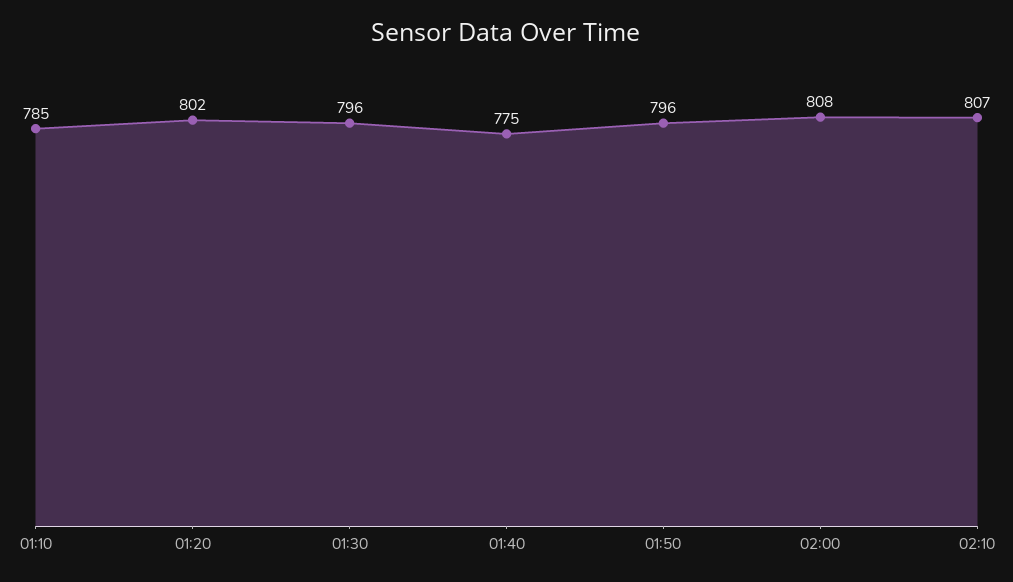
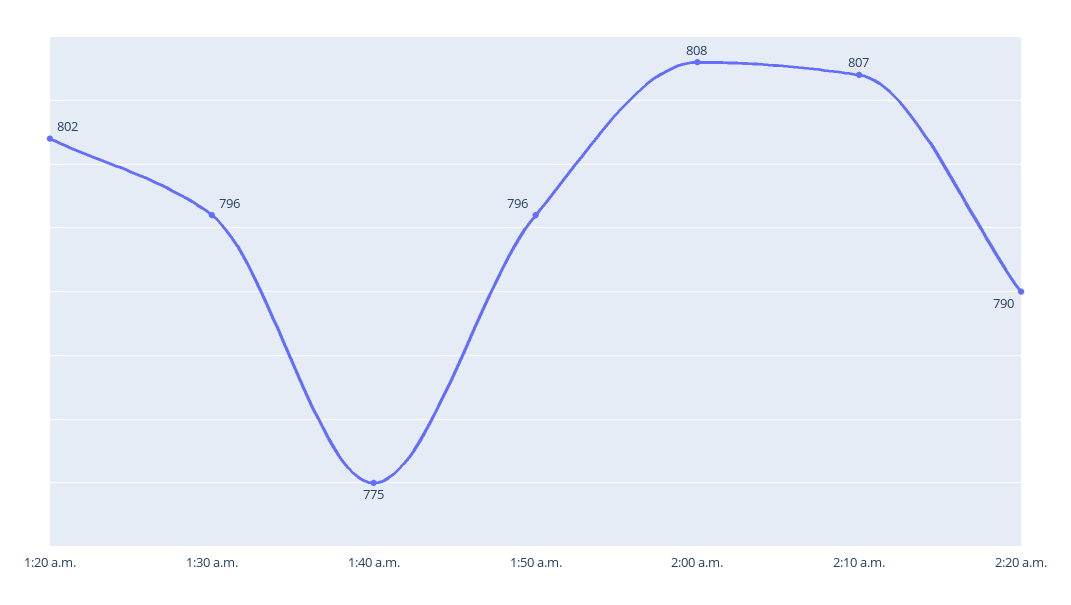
01:10: 785 -> none
2:20 a.m.: none -> 790

